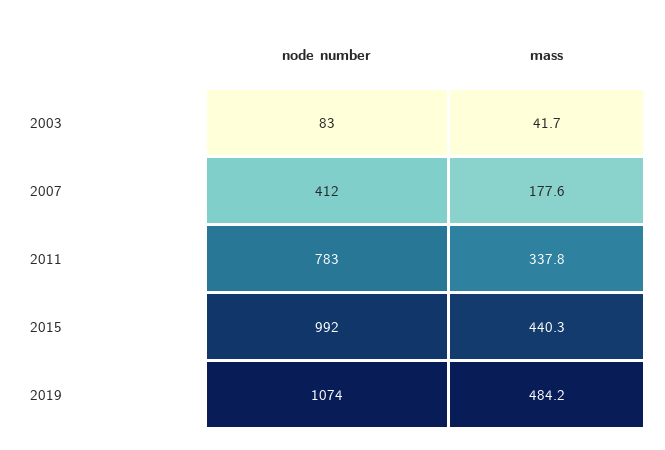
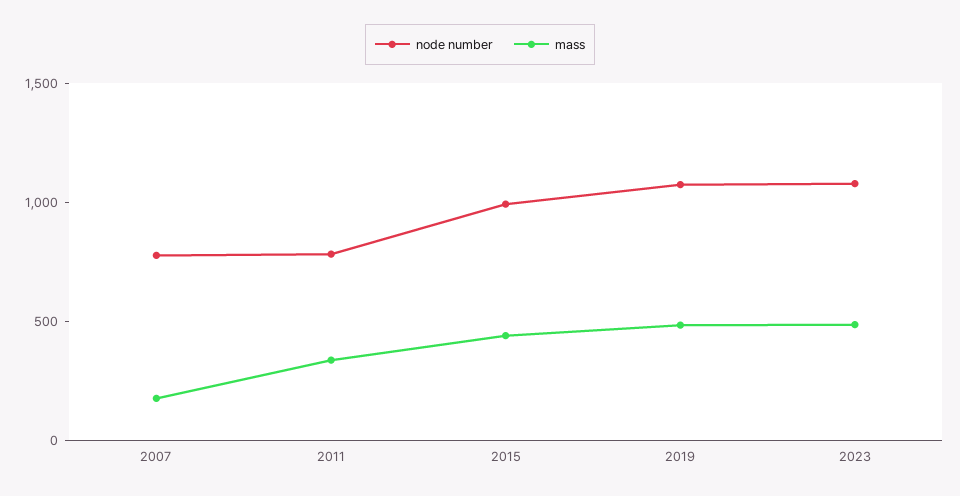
node number, 2003: 83 -> none
mass, 2003: 41.7 -> none
node number, 2007: 412 -> 800
node number, 2023: none -> 1100
mass, 2023: none -> 500

